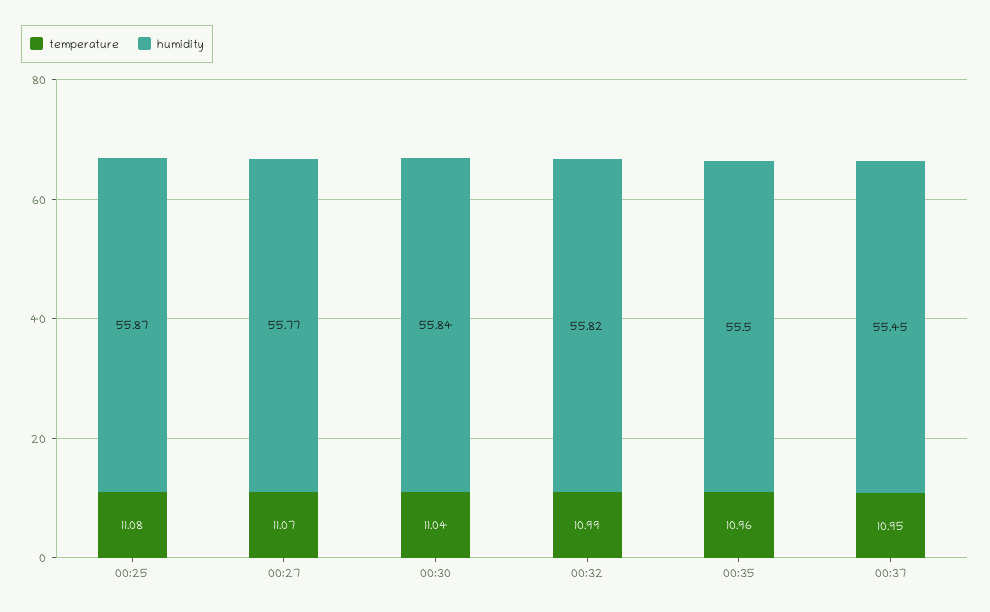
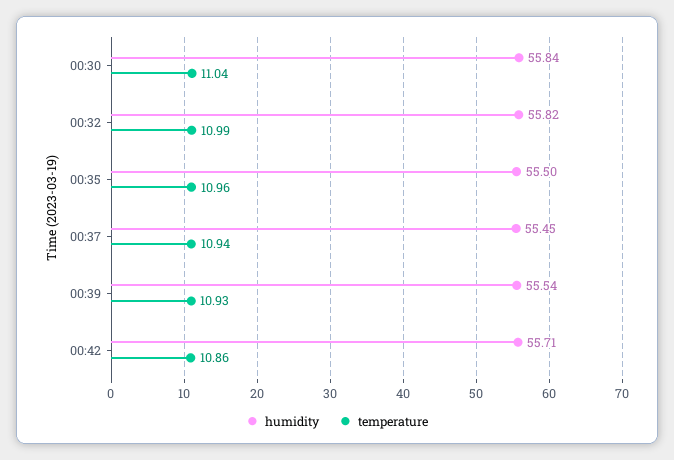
temperature, 00:25: 11.08 -> none
humidity, 00:25: 55.87 -> none
temperature, 00:27: 11.07 -> none
humidity, 00:27: 55.77 -> none
temperature, 00:37: 10.95 -> 10.94
humidity, 00:39: none -> 55.54
temperature, 00:39: none -> 10.93
humidity, 00:42: none -> 55.71
temperature, 00:42: none -> 10.86

